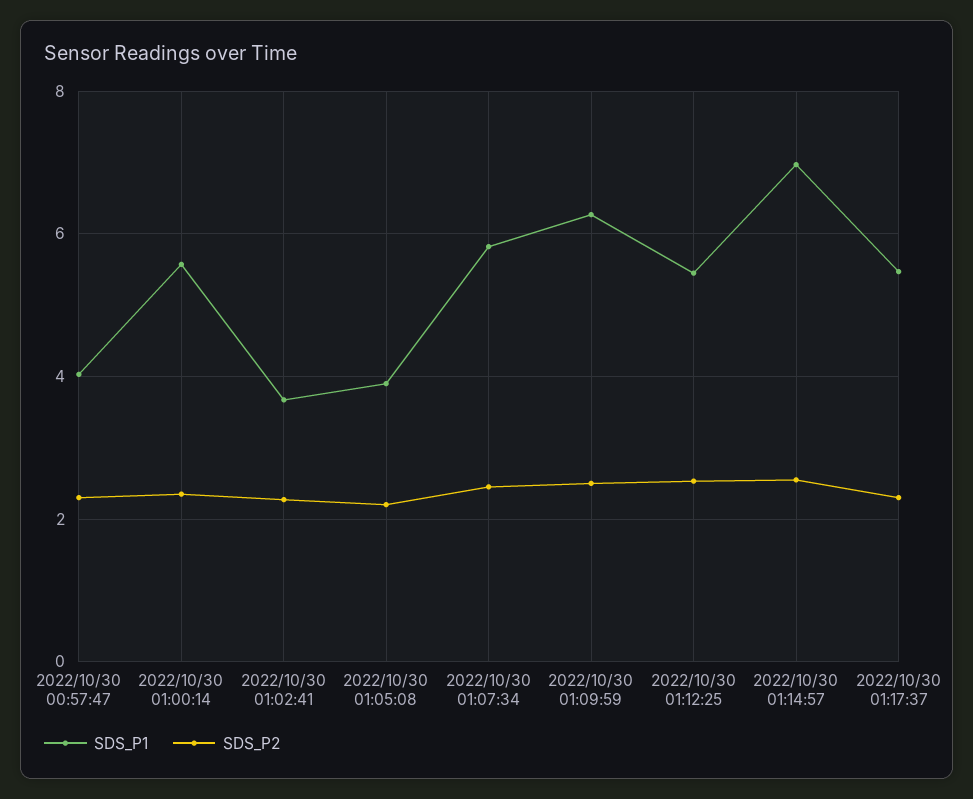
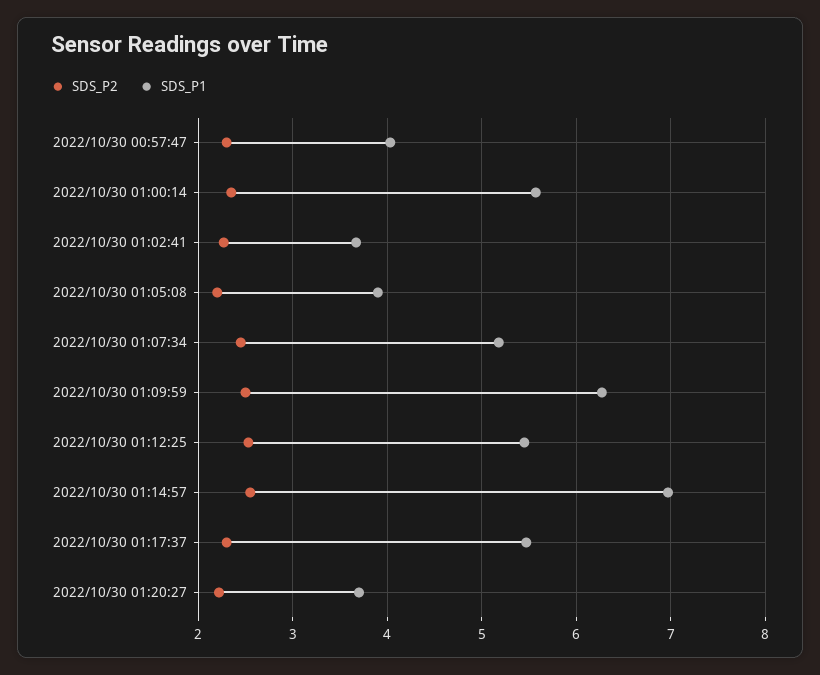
SDS_P1, 2022/10/30 01:07:34: 5.8 -> 5.2
SDS_P2, 2022/10/30 01:20:27: none -> 2.2
SDS_P1, 2022/10/30 01:20:27: none -> 3.7

